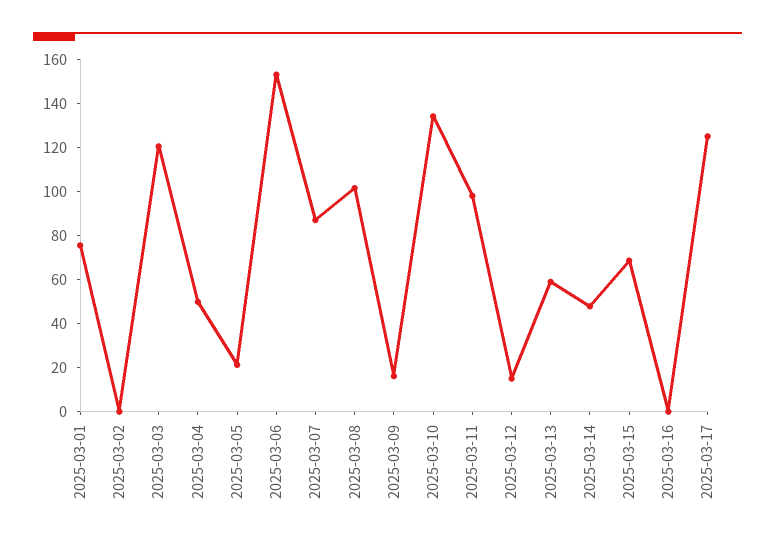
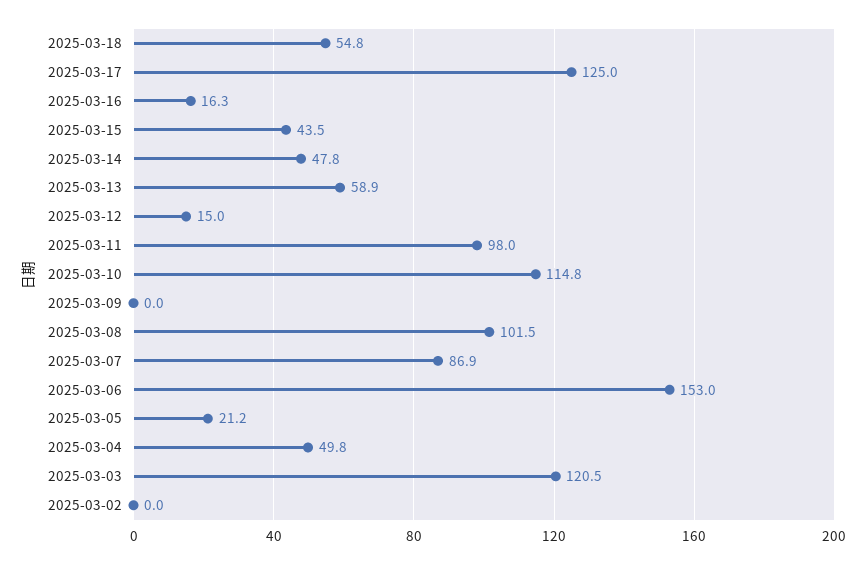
2025-03-01: 75 -> none
2025-03-09: 15 -> 0
2025-03-10: 135 -> 114.8
2025-03-15: 70 -> 43.5
2025-03-16: 0 -> 16.3
2025-03-18: none -> 54.8

